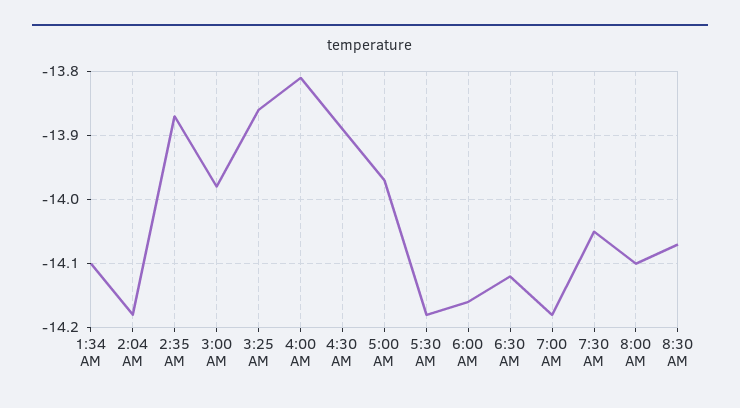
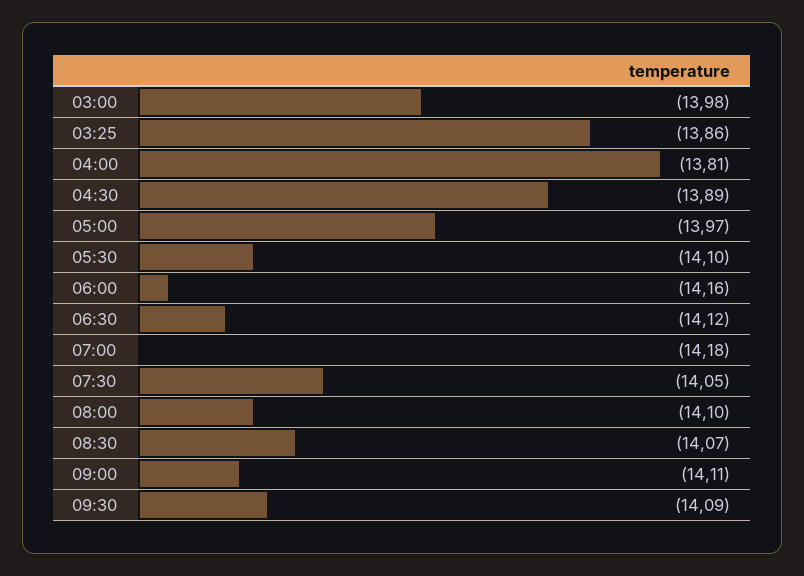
1:34 AM: -14.1 -> none
2:04 AM: -14.18 -> none
2:35 AM: -13.87 -> none
5:30 AM: -14.18 -> -14.1
09:00: none -> -14.11
09:30: none -> -14.09

